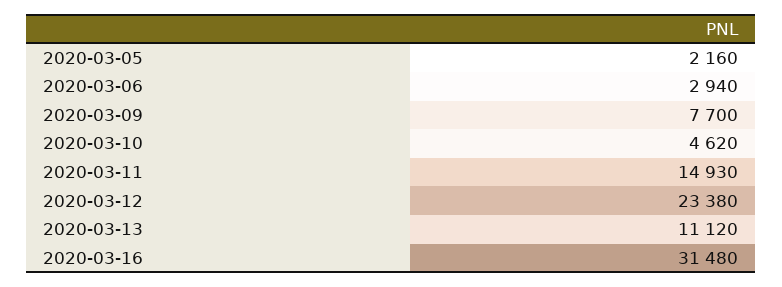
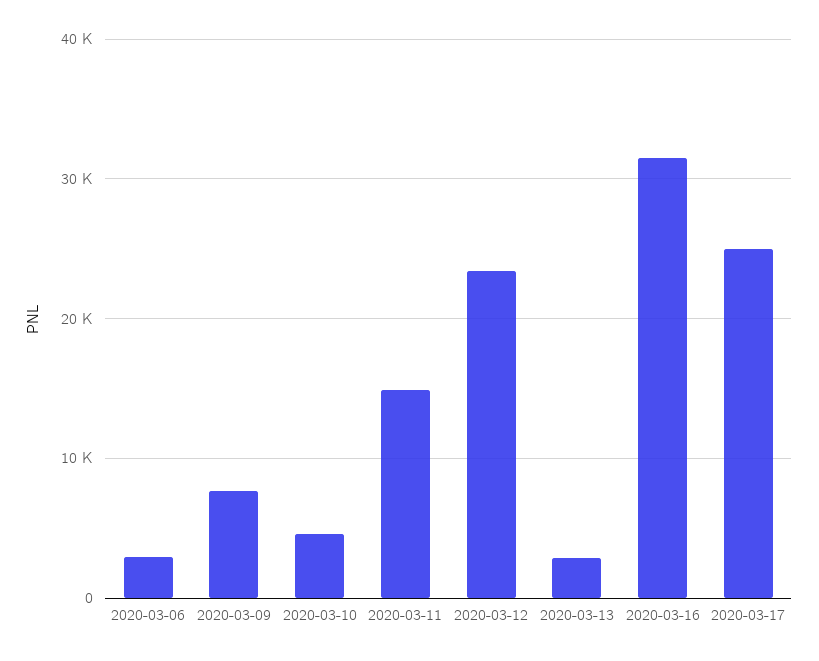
2020-03-05: 2160 -> none
2020-03-13: 11120 -> 3000
2020-03-17: none -> 25000

